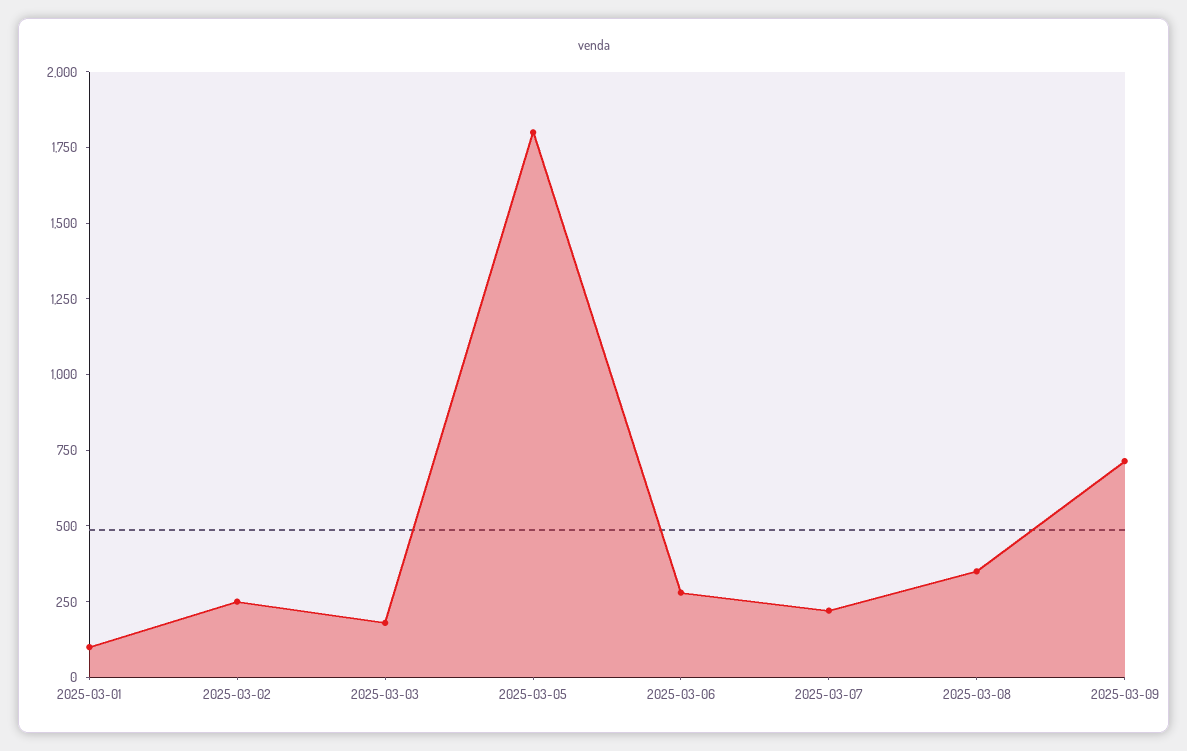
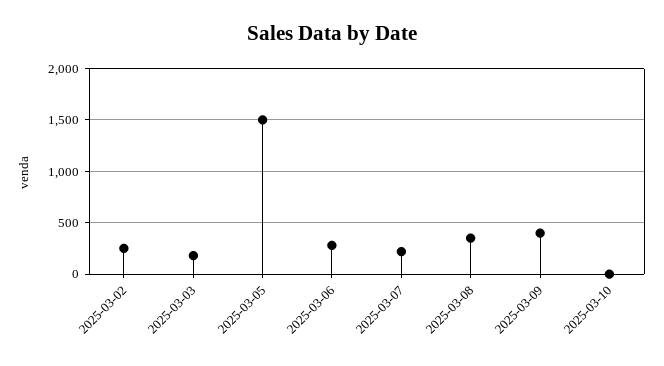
2025-03-01: 100 -> none
2025-03-05: 1800 -> 1500
2025-03-09: 700 -> 400
2025-03-10: none -> 0

